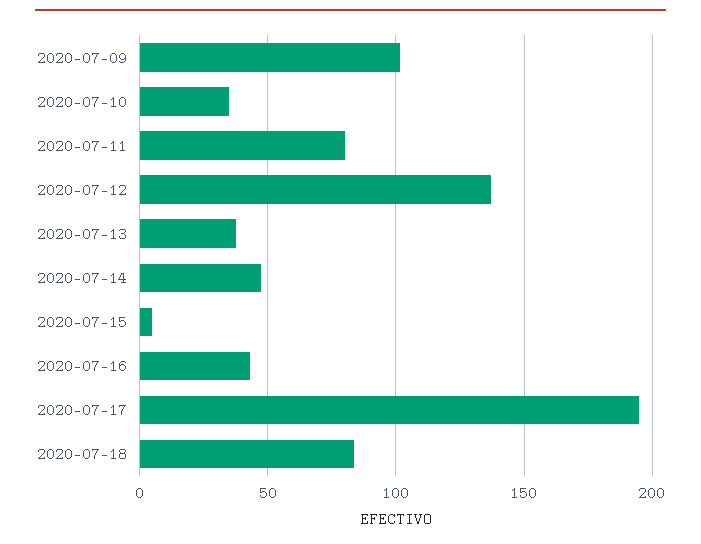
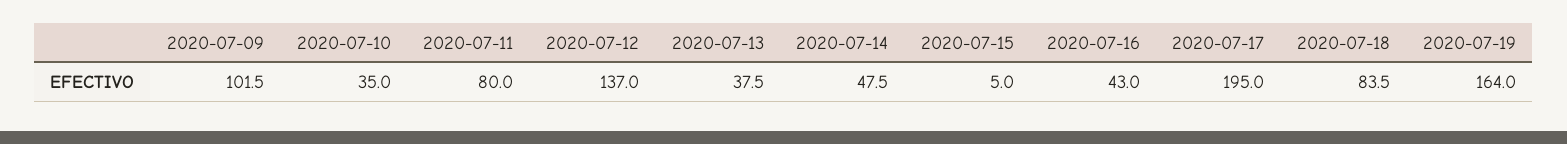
2020-07-19: none -> 164

